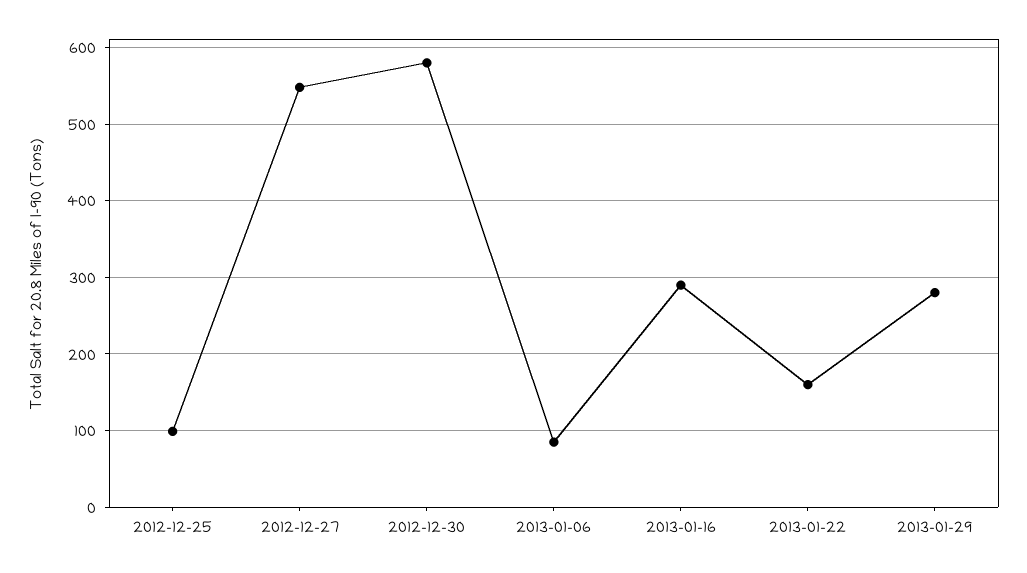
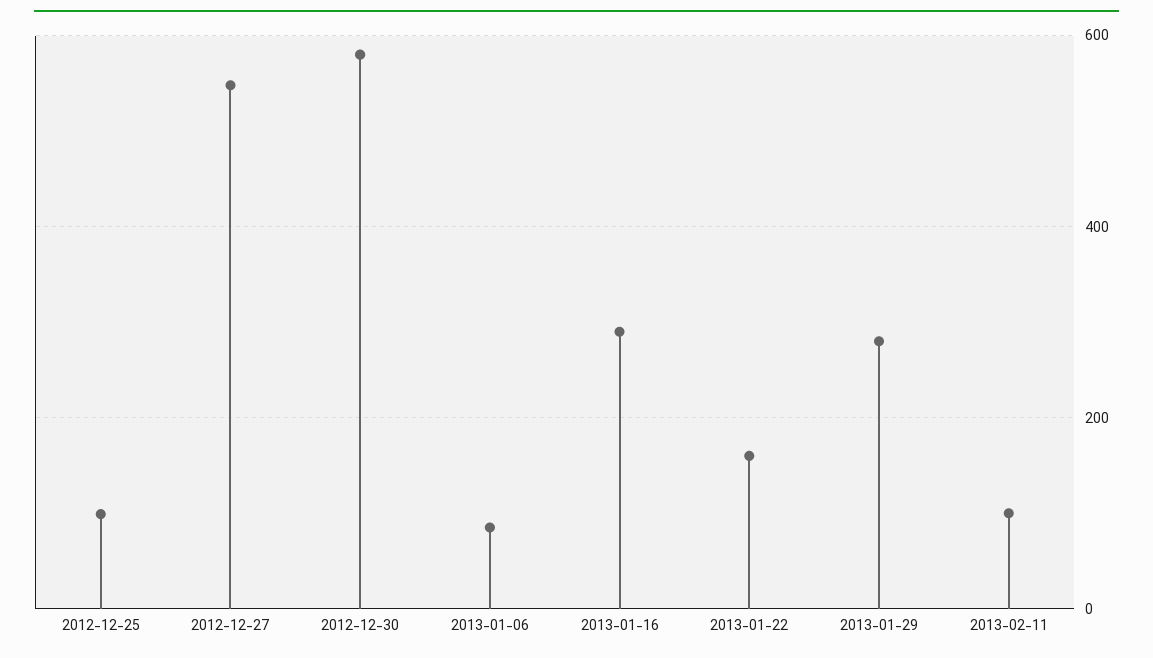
2013-02-11: none -> 100

